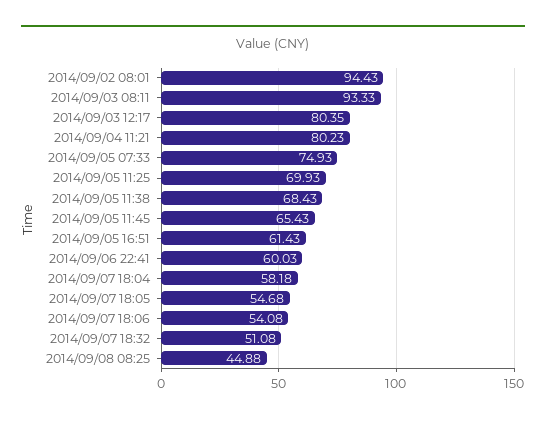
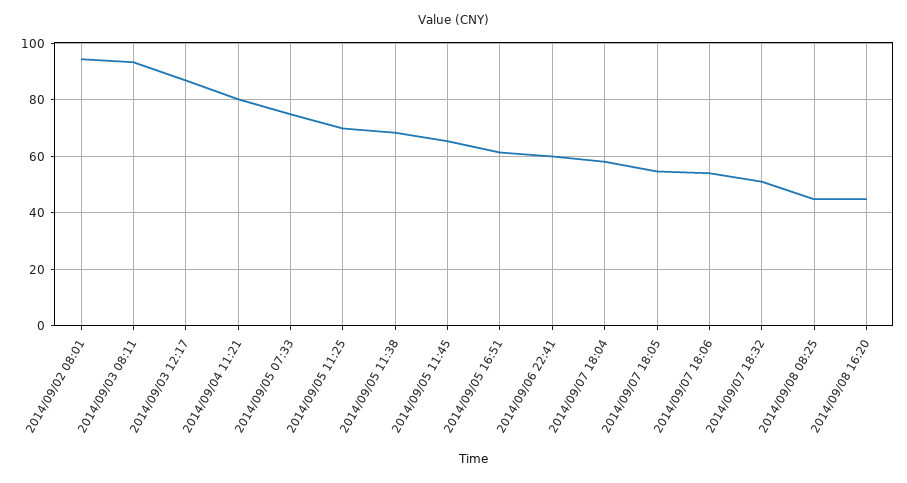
2014/09/03 12:17: 80.35 -> 87.5
2014/09/08 16:20: none -> 45

